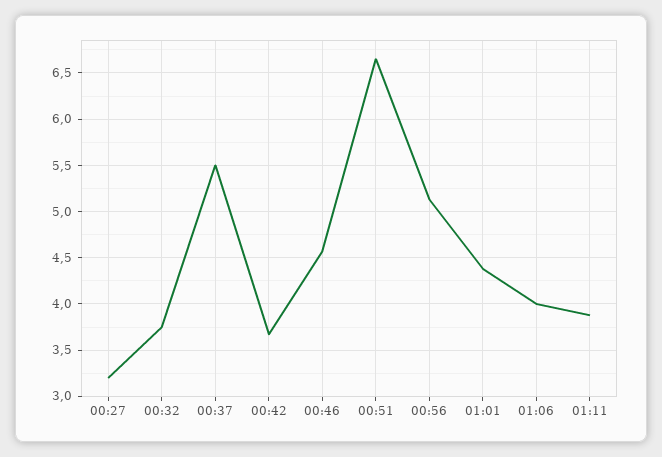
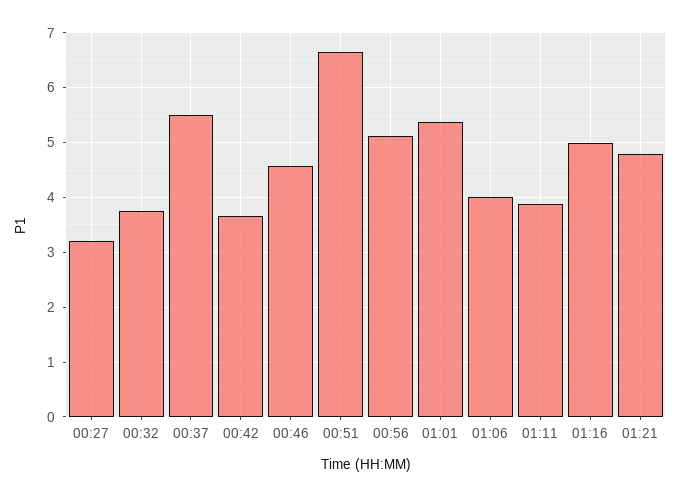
01:01: 4.4 -> 5.4
01:16: none -> 5
01:21: none -> 4.8

